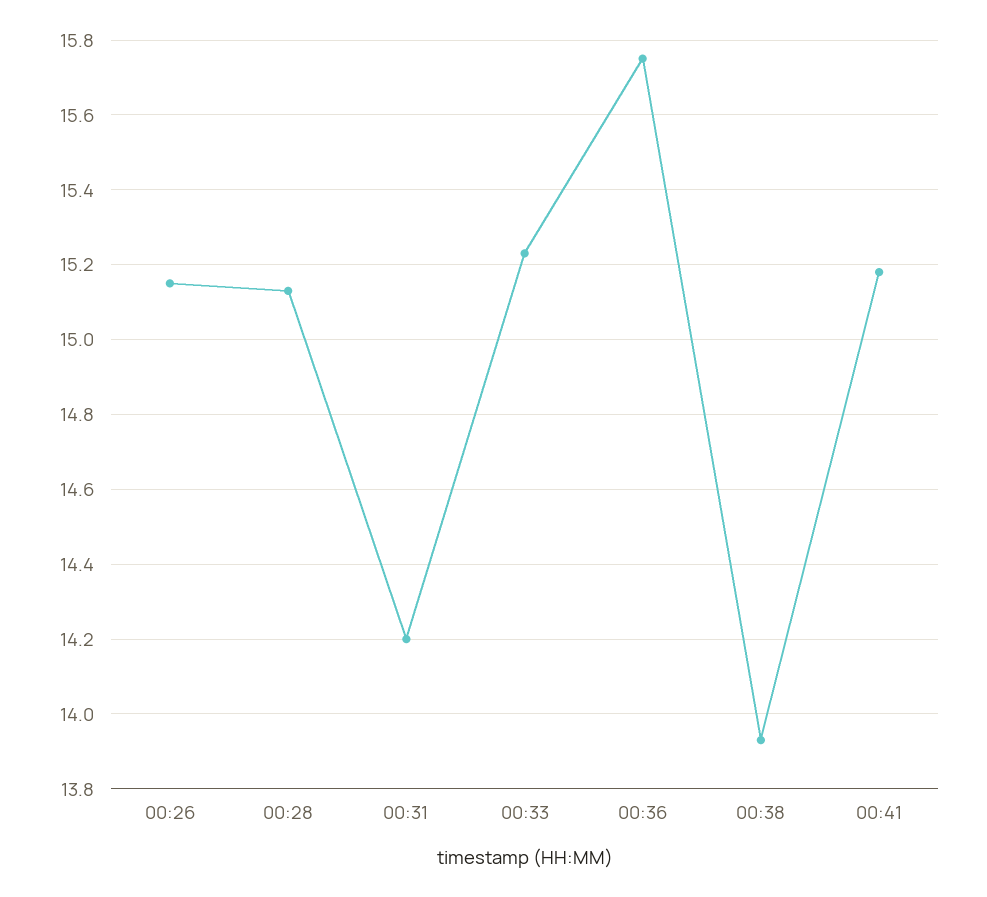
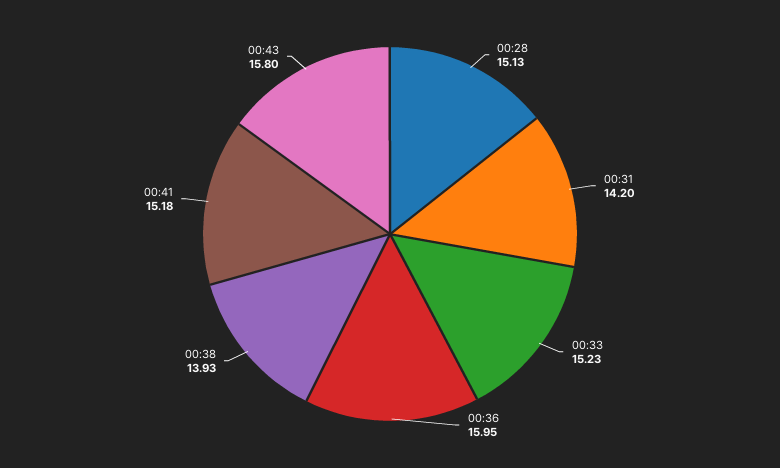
00:26: 15.15 -> none
00:36: 15.75 -> 15.95
00:43: none -> 15.8

